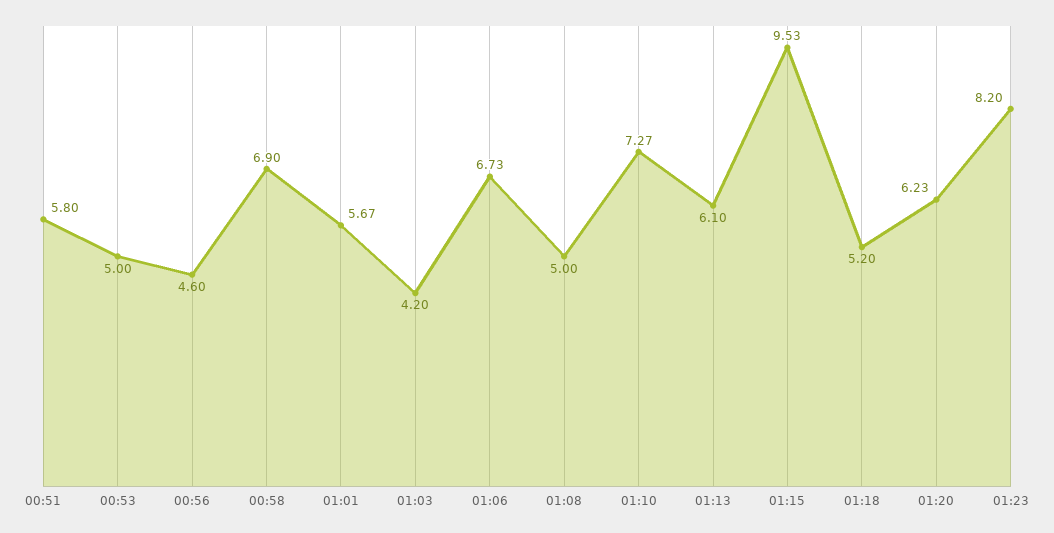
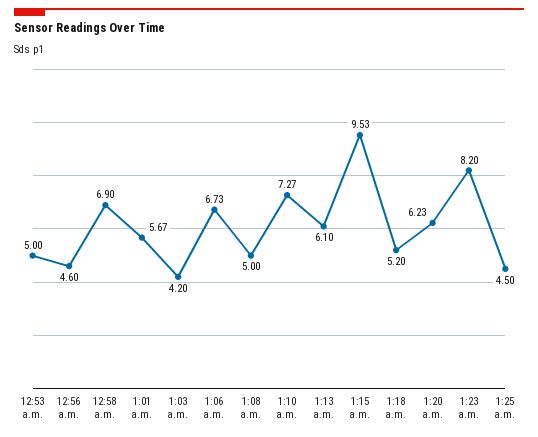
00:51: 5.8 -> none
1:25 a.m.: none -> 4.5

